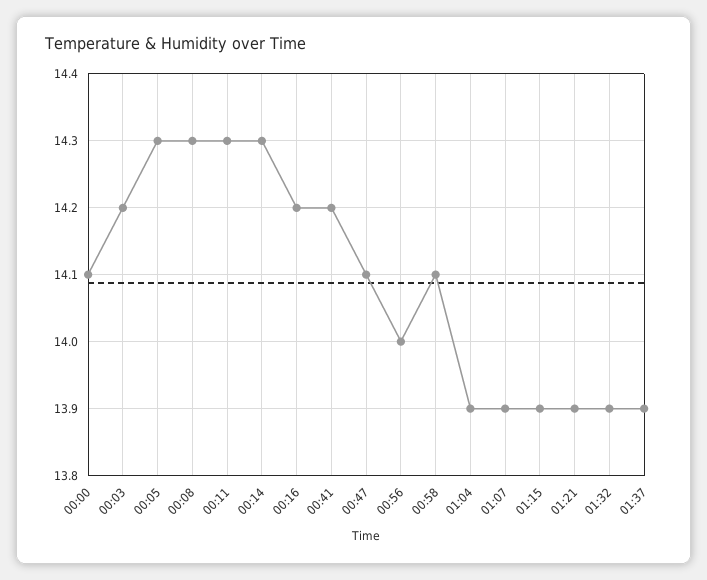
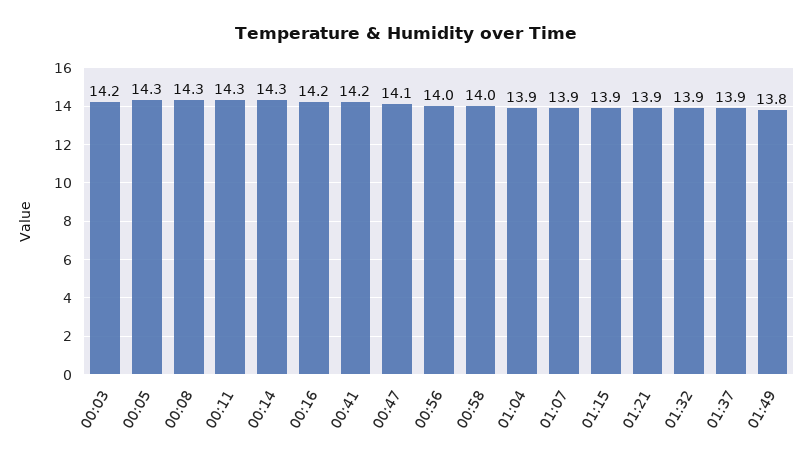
00:00: 14.1 -> none
00:58: 14.1 -> 14
01:49: none -> 13.8

